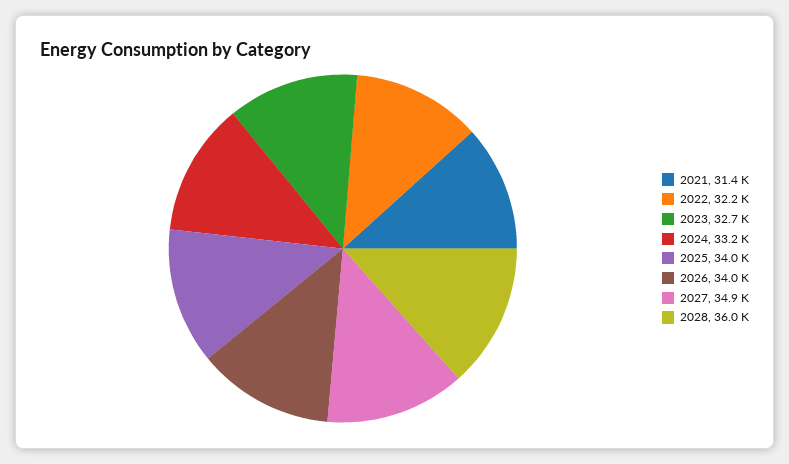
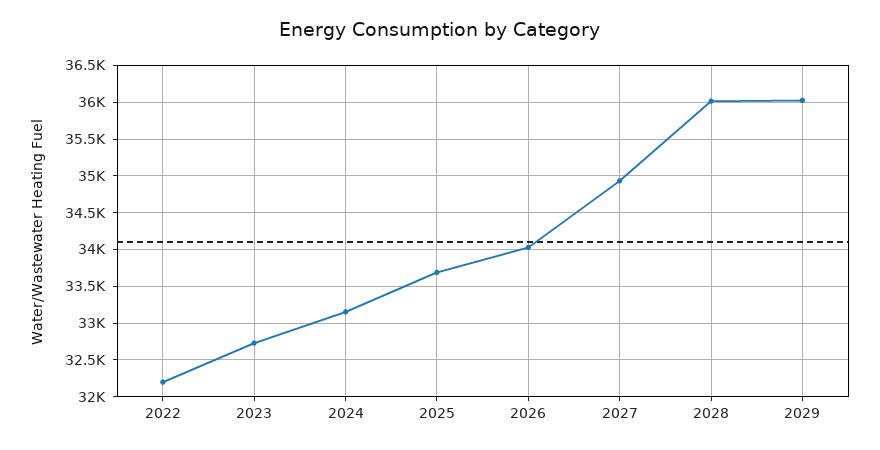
2021: 31400 -> none
2025: 34000 -> 33700
2029: none -> 36000

